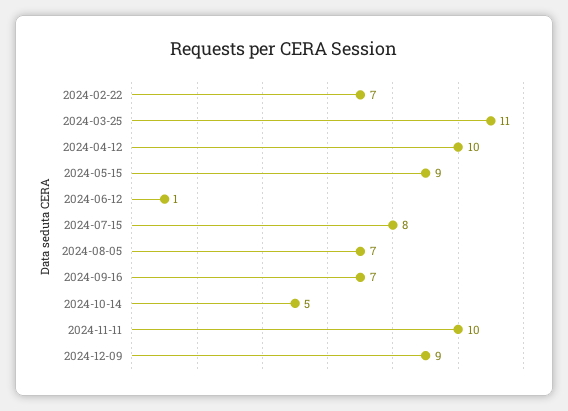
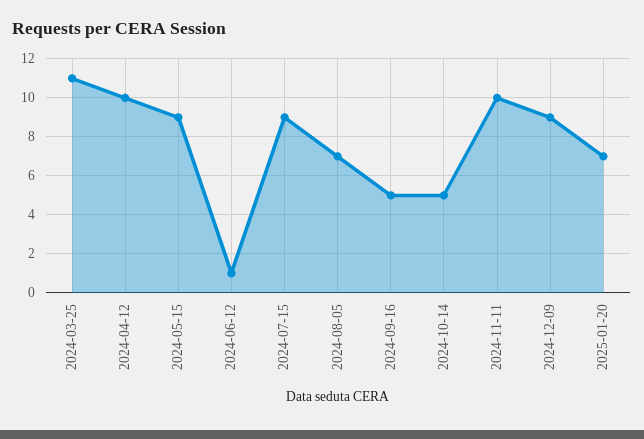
2024-02-22: 7 -> none
2024-07-15: 8 -> 9
2024-09-16: 7 -> 5
2025-01-20: none -> 7

